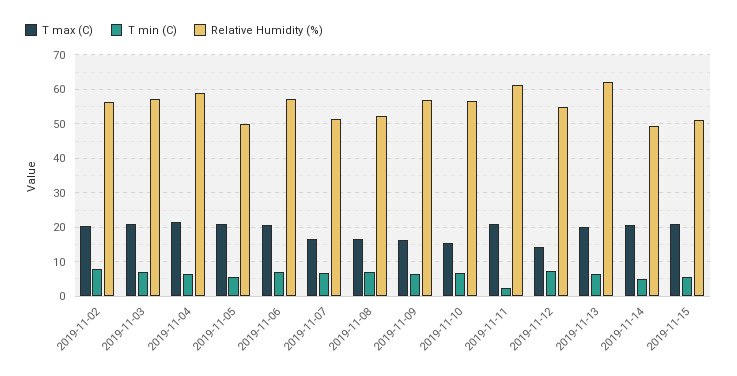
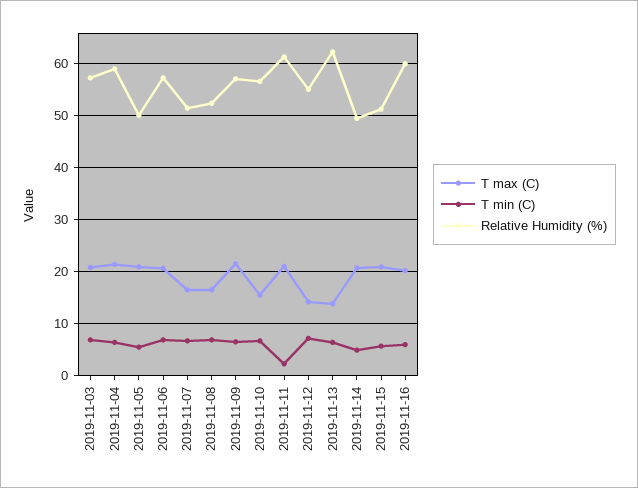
T max (C), 2019-11-02: 20 -> none
T min (C), 2019-11-02: 8 -> none
Relative Humidity (%), 2019-11-02: 56 -> none
T max (C), 2019-11-09: 16 -> 22
T max (C), 2019-11-13: 20 -> 14
T max (C), 2019-11-16: none -> 20
T min (C), 2019-11-16: none -> 6
Relative Humidity (%), 2019-11-16: none -> 60

